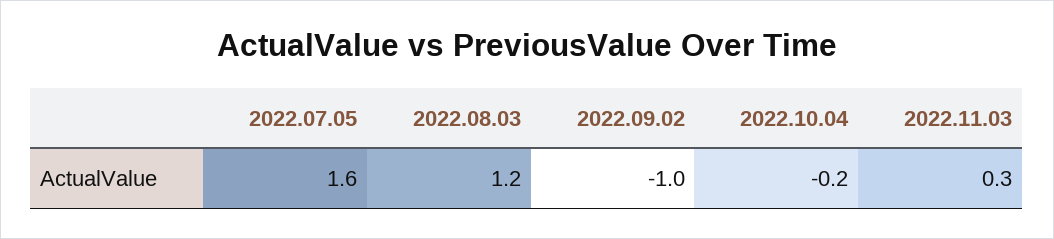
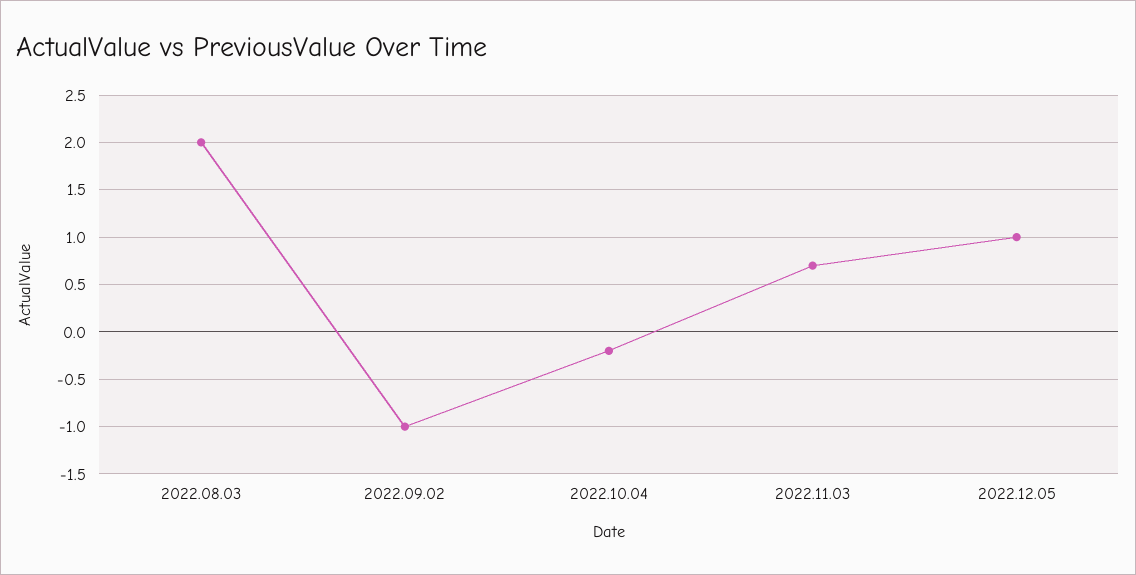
2022.07.05: 1.6 -> none
2022.08.03: 1.2 -> 2
2022.11.03: 0.3 -> 0.7
2022.12.05: none -> 1

